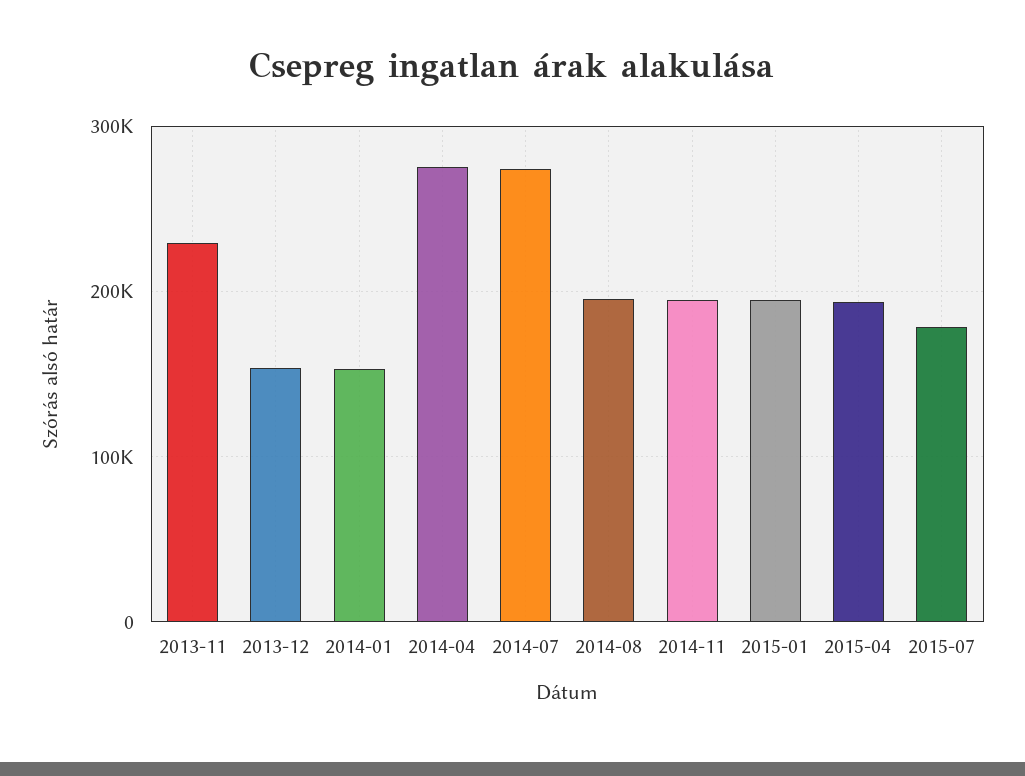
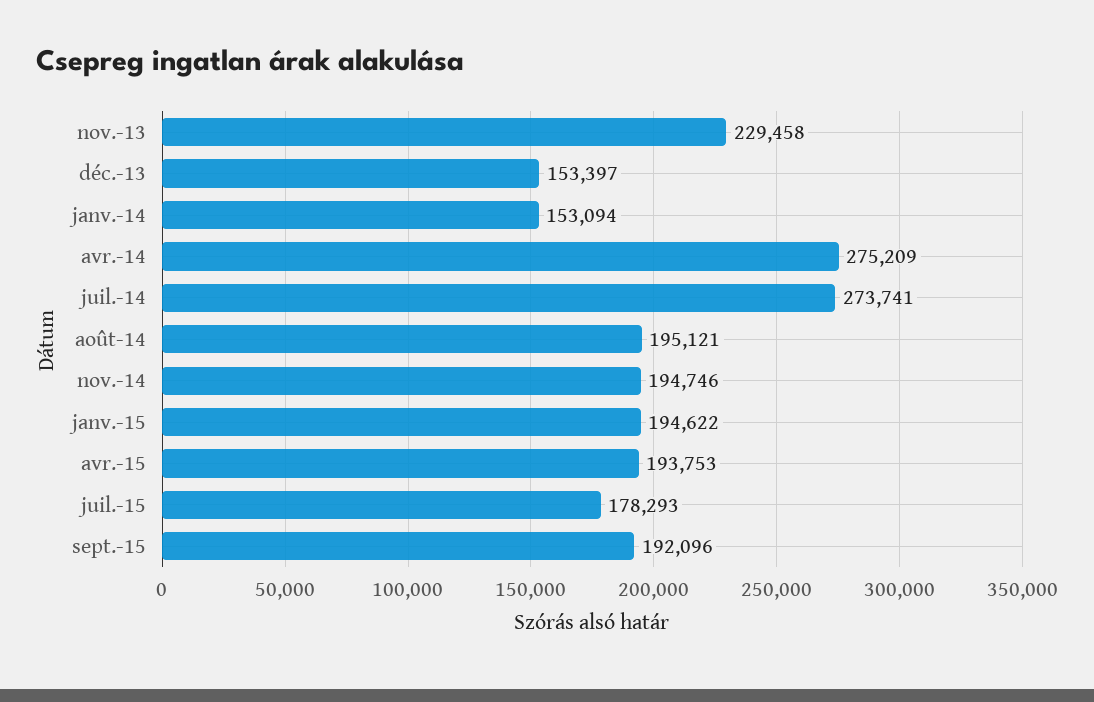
sept.-15: none -> 192096

